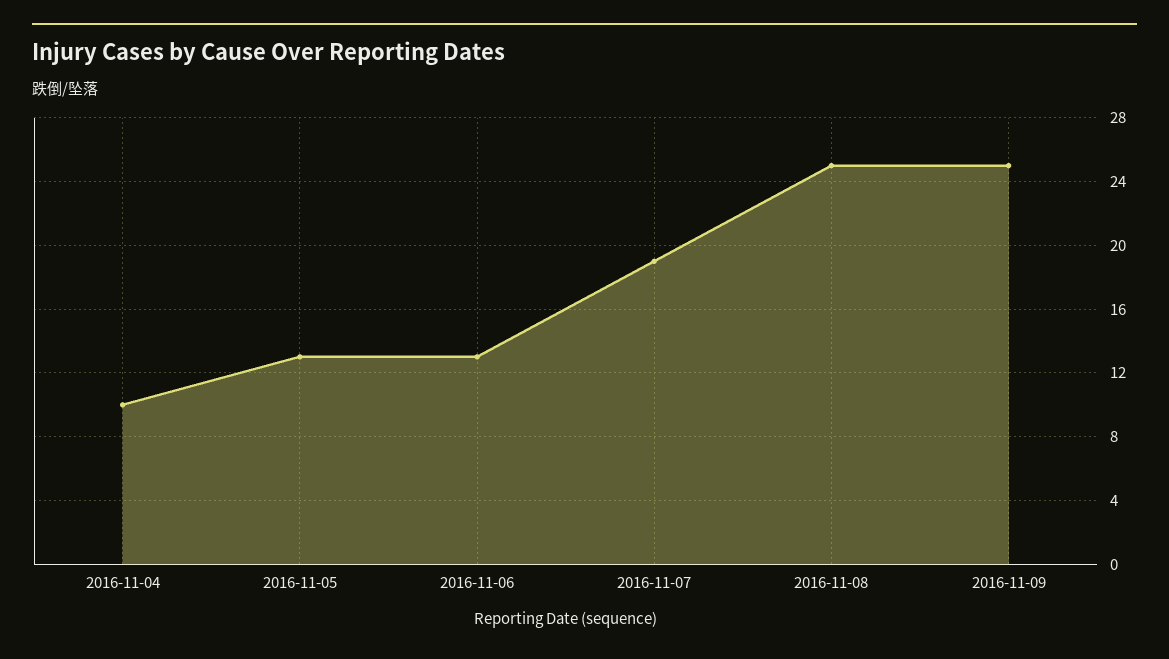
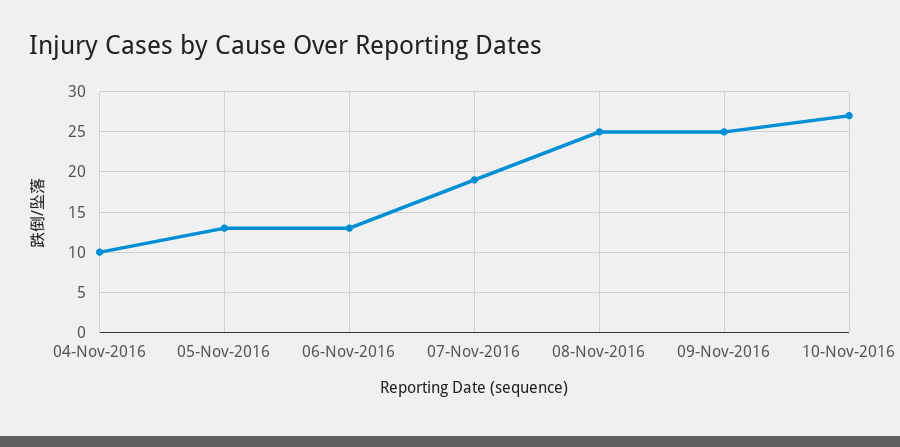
10-Nov-2016: none -> 27

